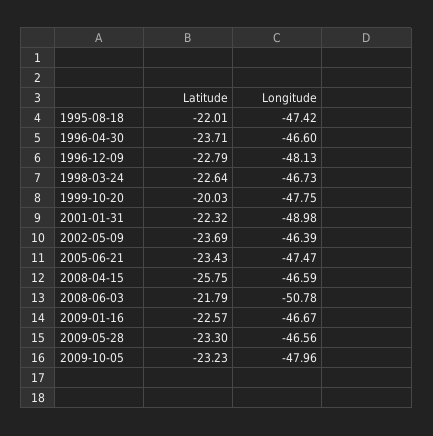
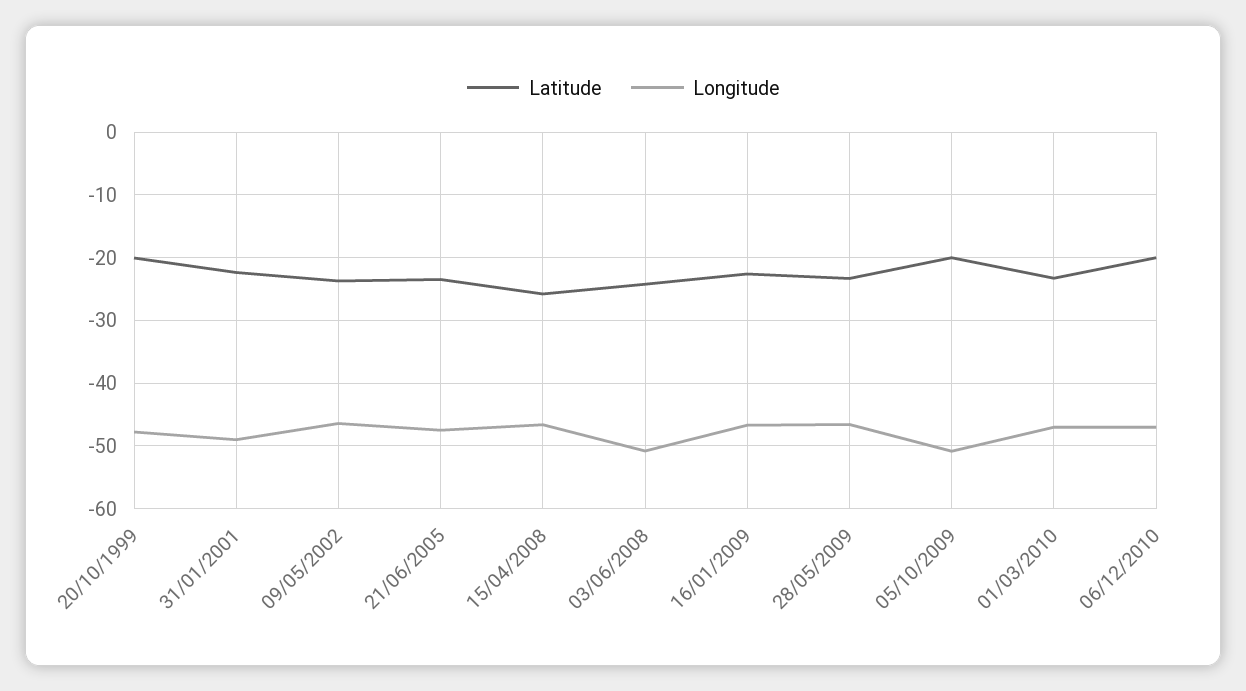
Latitude, 1995-08-18: -22.01 -> none
Longitude, 1995-08-18: -47.42 -> none
Latitude, 1996-04-30: -23.71 -> none
Longitude, 1996-04-30: -46.6 -> none
Latitude, 1996-12-09: -22.79 -> none
Longitude, 1996-12-09: -48.13 -> none
Latitude, 1998-03-24: -22.64 -> none
Longitude, 1998-03-24: -46.73 -> none
Latitude, 2008-06-03: -21.79 -> -24
Latitude, 2009-10-05: -23.23 -> -20
Longitude, 2009-10-05: -47.96 -> -51
Latitude, 01/03/2010: none -> -23
Longitude, 01/03/2010: none -> -47
Latitude, 06/12/2010: none -> -20
Longitude, 06/12/2010: none -> -47

